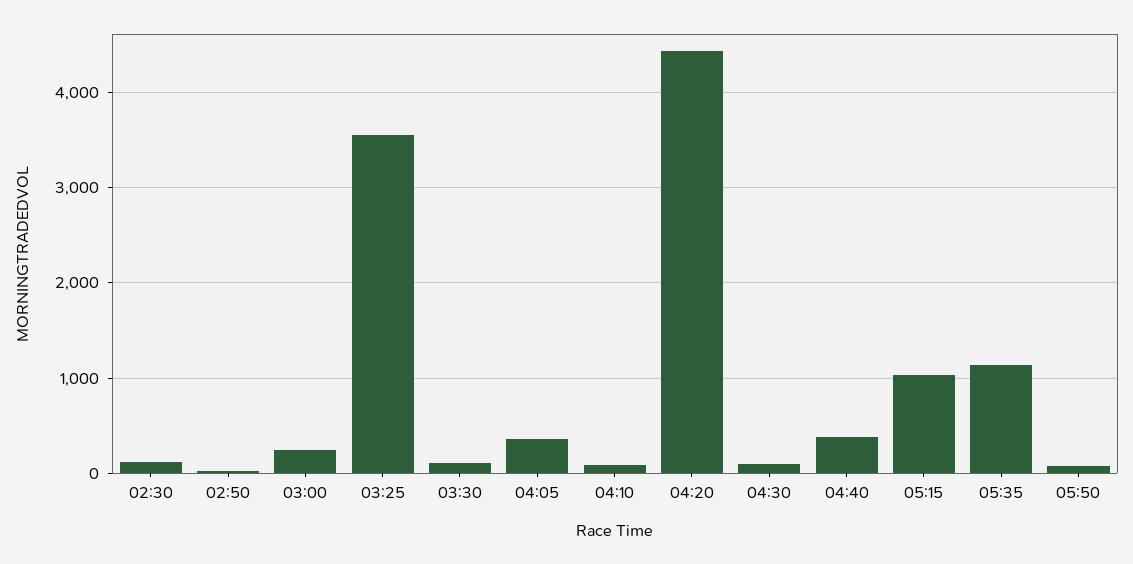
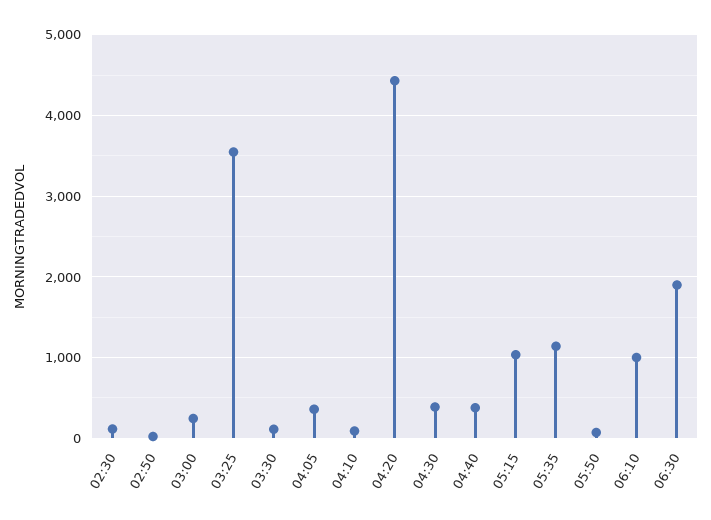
04:30: 100 -> 400
06:10: none -> 1000
06:30: none -> 1900

